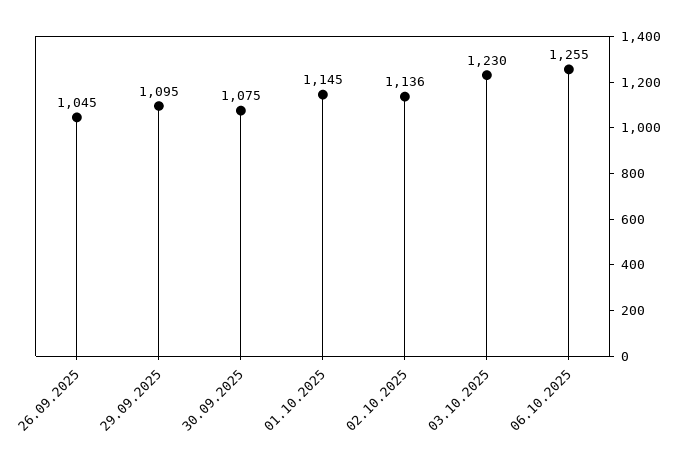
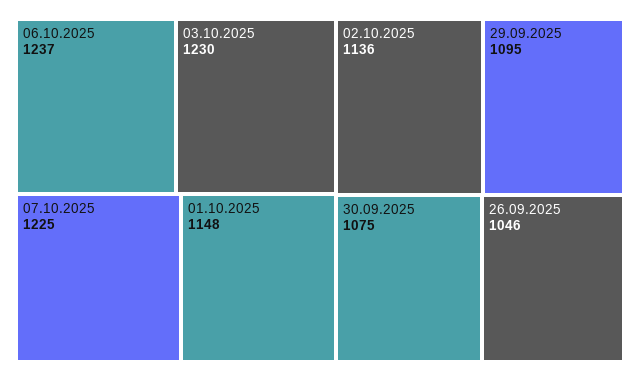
26.09.2025: 1045 -> 1046
01.10.2025: 1145 -> 1148
06.10.2025: 1255 -> 1237
07.10.2025: none -> 1225

